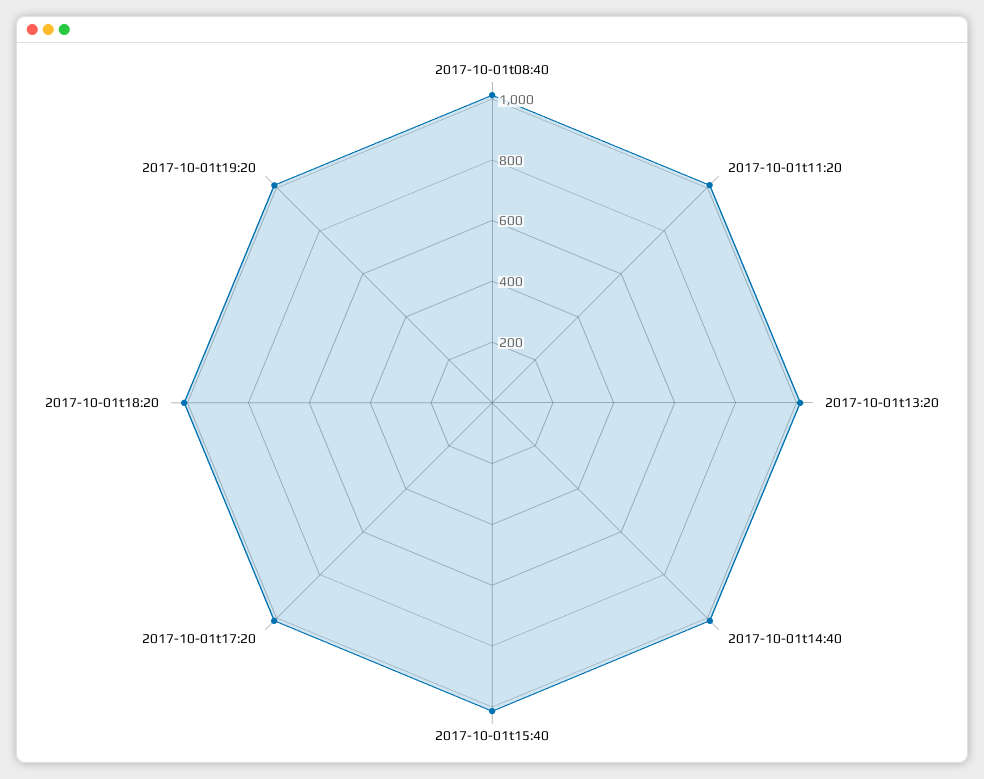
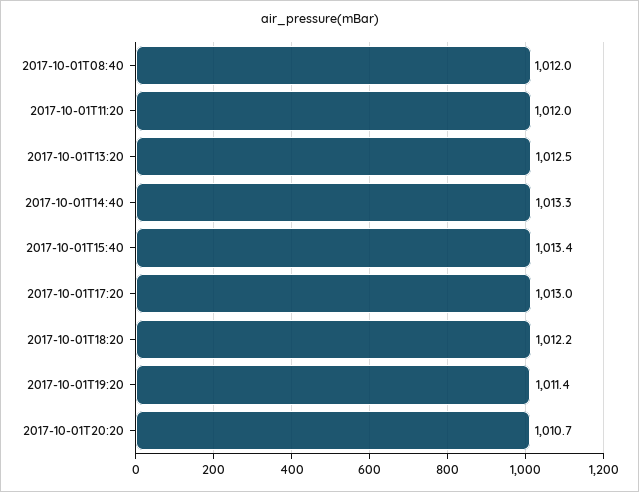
2017-10-01T20:20: none -> 1010.7

